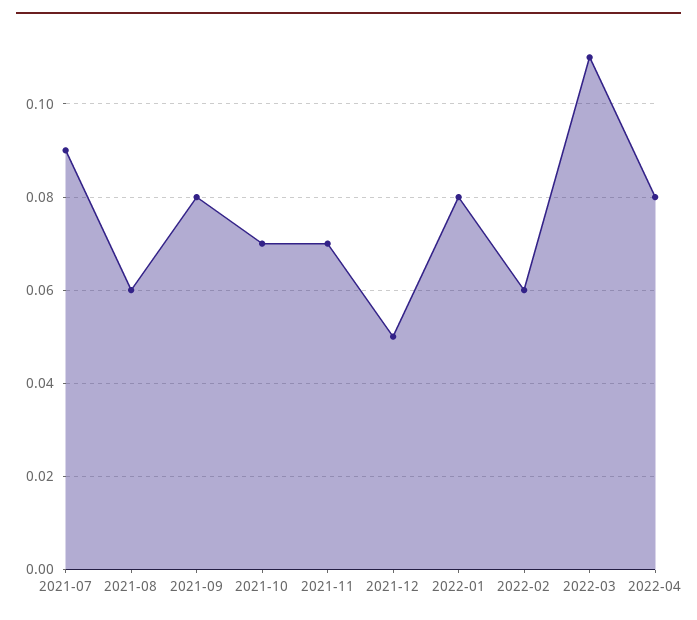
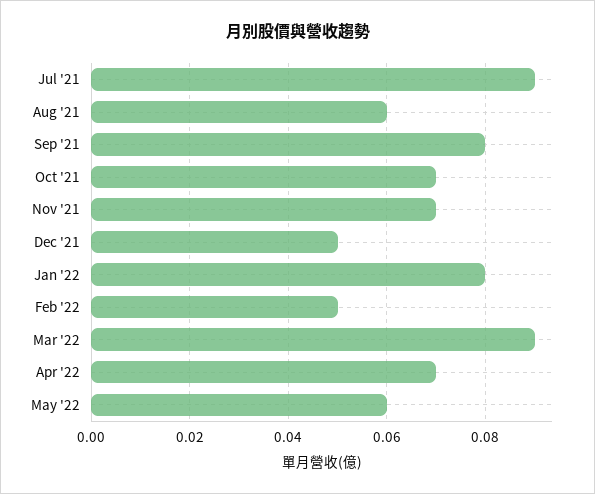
2022-02: 0.06 -> 0.05
2022-03: 0.11 -> 0.09
2022-04: 0.08 -> 0.07
May '22: none -> 0.06

